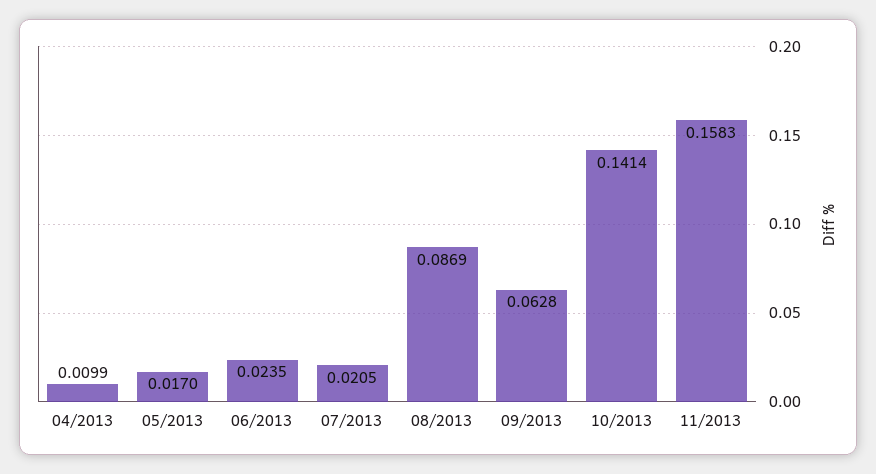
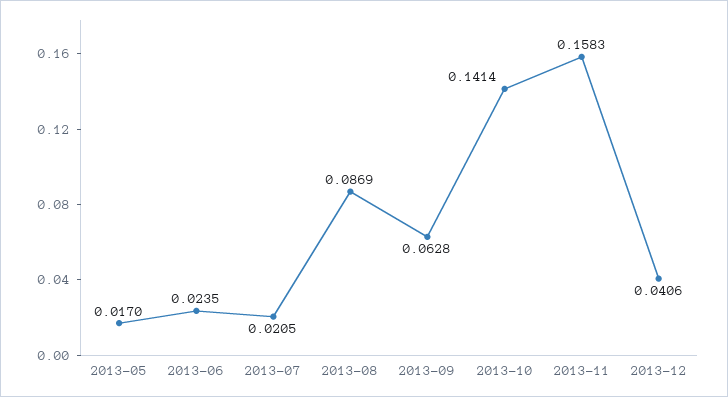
04/2013: 0.0099 -> none
2013-12: none -> 0.0406

